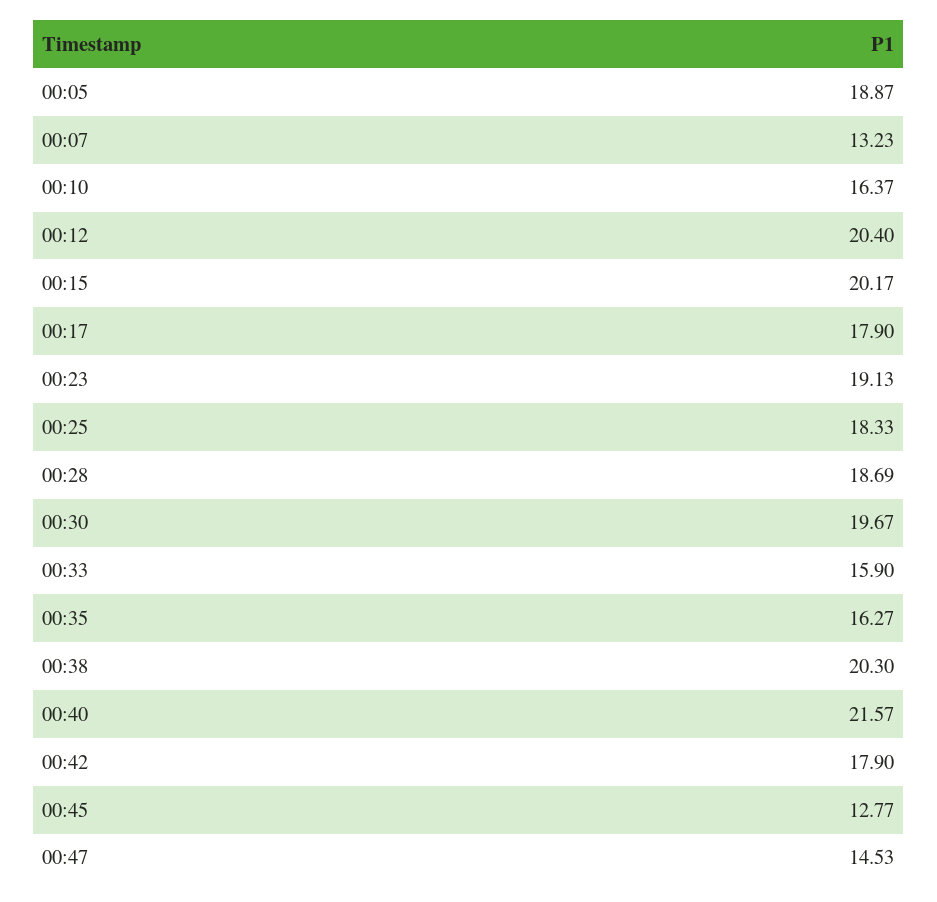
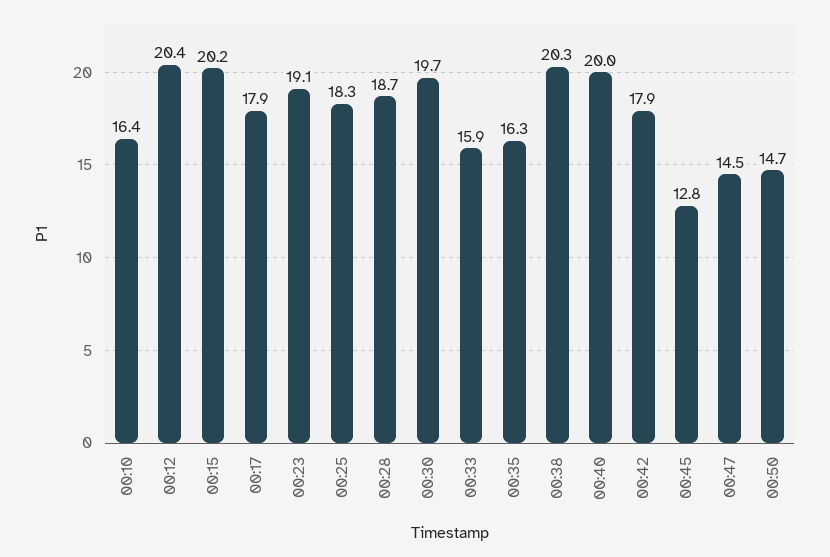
00:05: 18.87 -> none
00:07: 13.23 -> none
00:40: 21.57 -> 20
00:50: none -> 14.7

